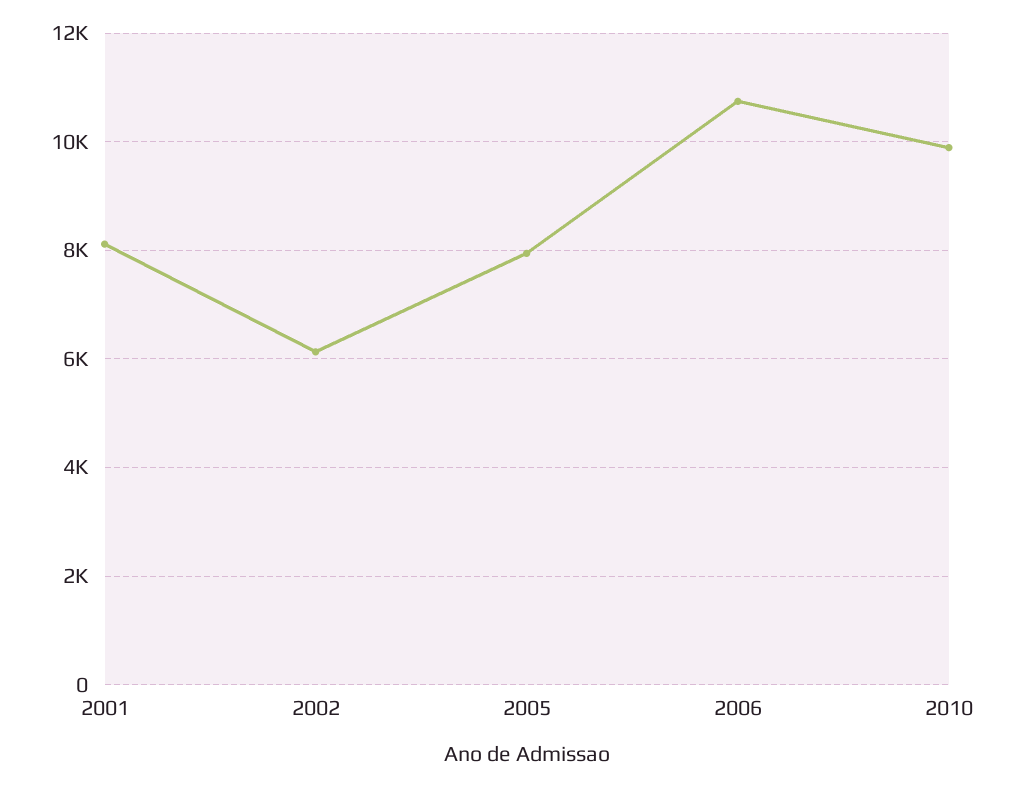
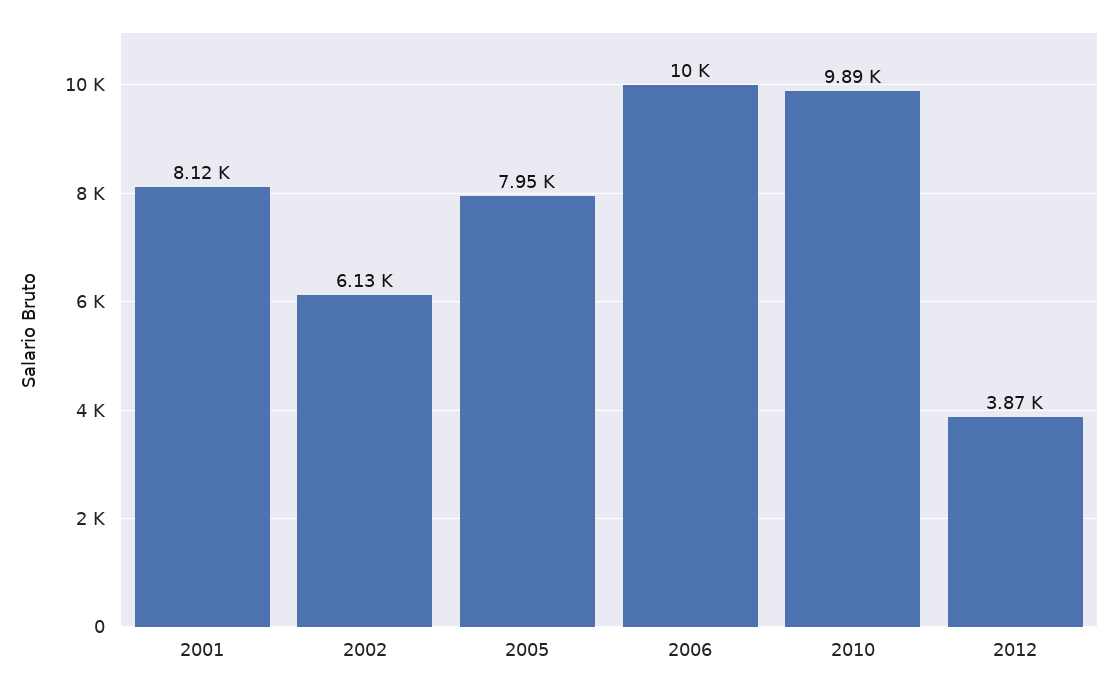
2006: 10800 -> 10000
2012: none -> 3870

